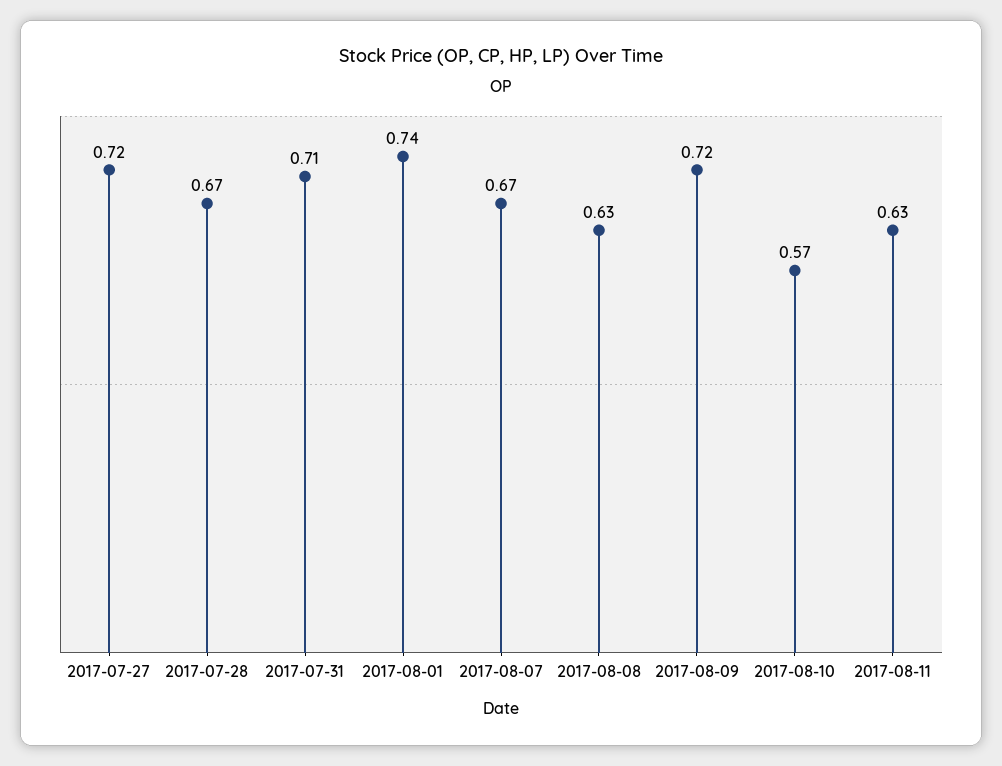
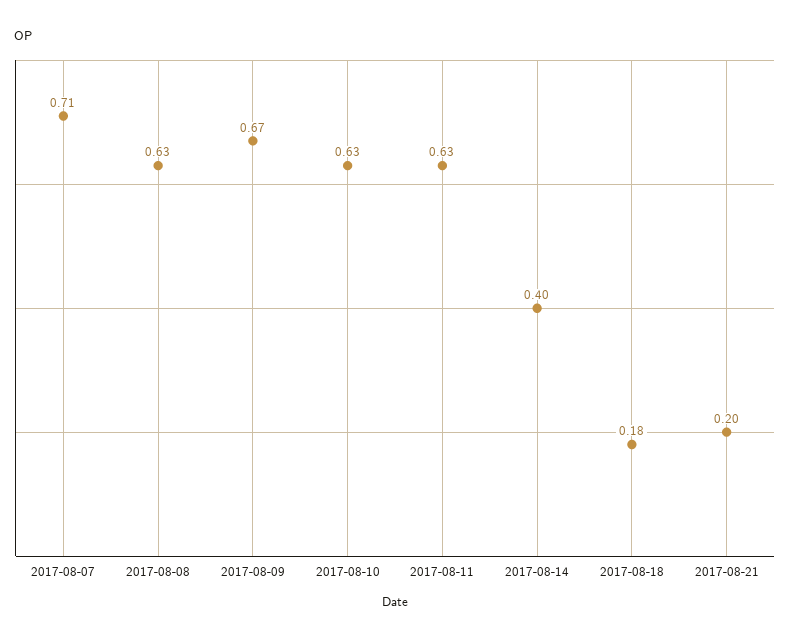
2017-07-27: 0.72 -> none
2017-07-28: 0.67 -> none
2017-07-31: 0.71 -> none
2017-08-01: 0.74 -> none
2017-08-07: 0.67 -> 0.71
2017-08-09: 0.72 -> 0.67
2017-08-10: 0.57 -> 0.63
2017-08-14: none -> 0.4
2017-08-18: none -> 0.18
2017-08-21: none -> 0.2

